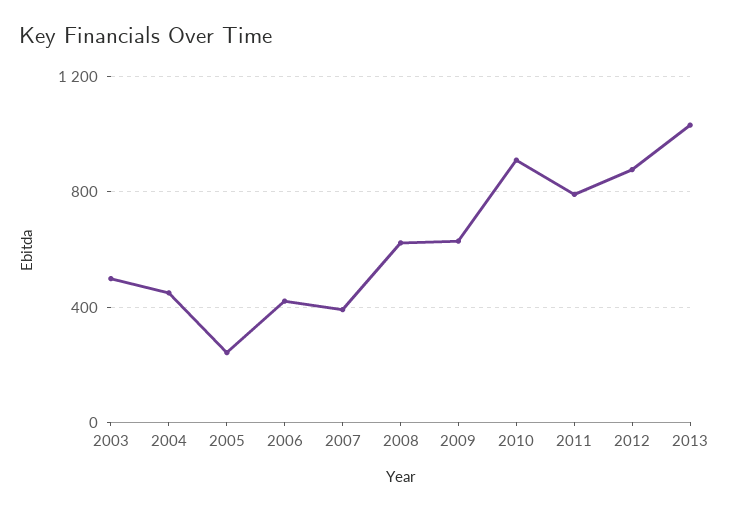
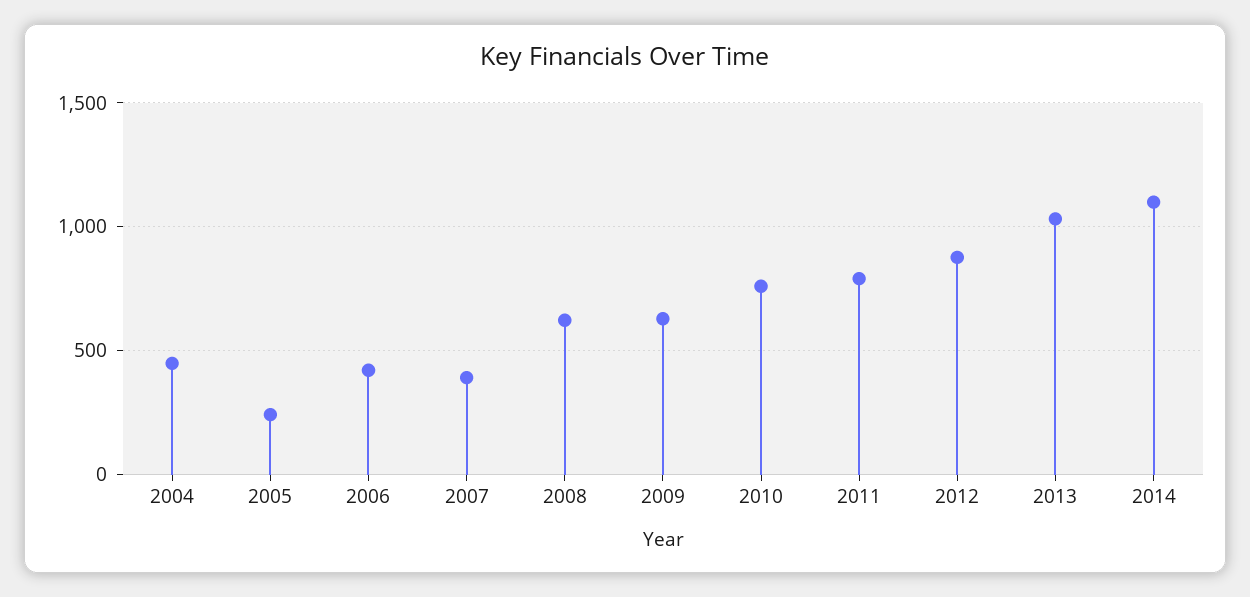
2003: 500 -> none
2010: 900 -> 750
2014: none -> 1100

